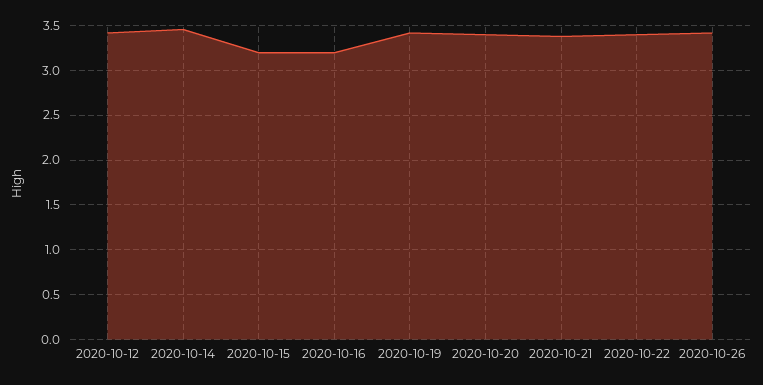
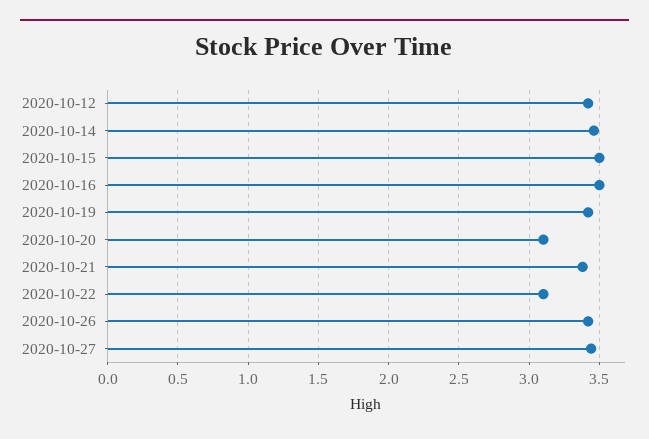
2020-10-15: 3.2 -> 3.5
2020-10-16: 3.2 -> 3.5
2020-10-20: 3.4 -> 3.1
2020-10-22: 3.4 -> 3.1
2020-10-27: none -> 3.45

